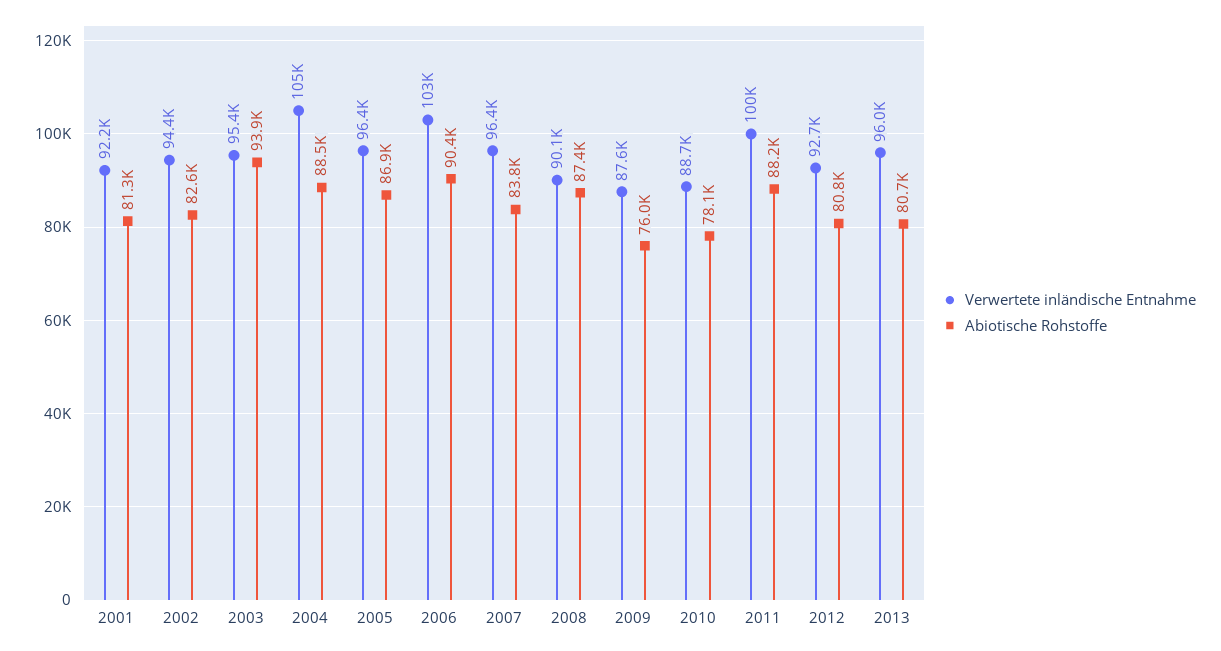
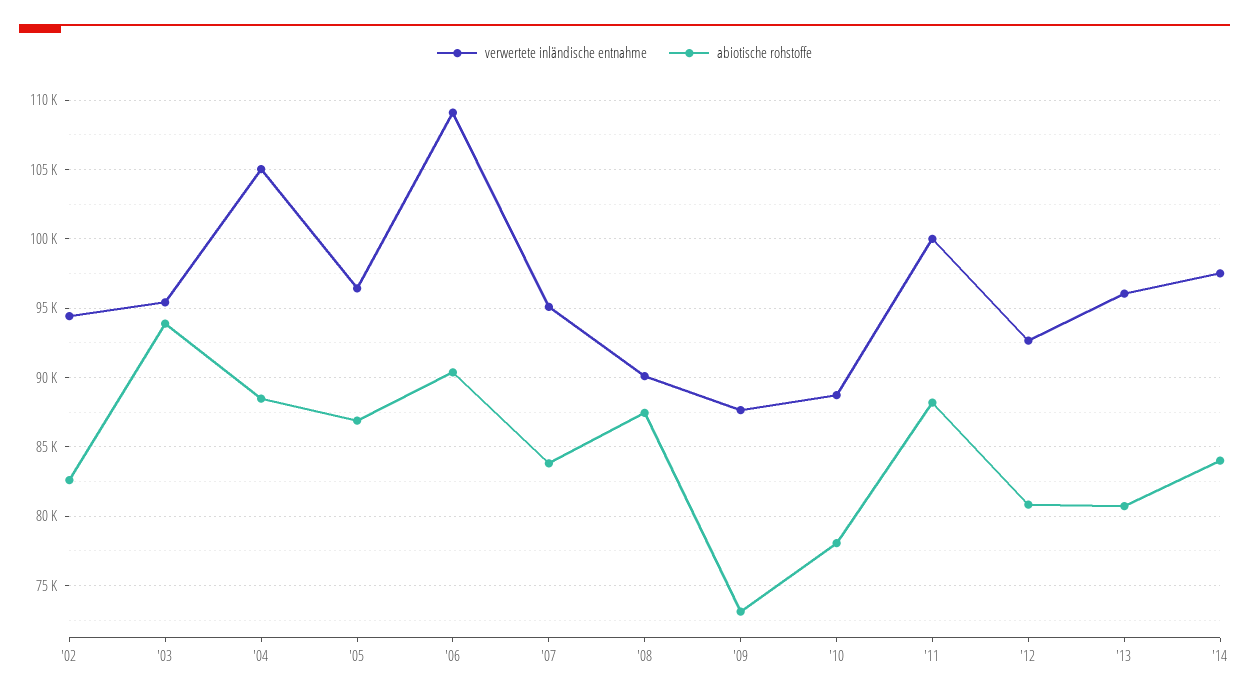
Verwertete inländische Entnahme, 2001: 92200 -> none
Abiotische Rohstoffe, 2001: 81300 -> none
Verwertete inländische Entnahme, 2006: 103000 -> 109000
Verwertete inländische Entnahme, 2007: 96400 -> 95000
Abiotische Rohstoffe, 2009: 76000 -> 73000
Verwertete inländische Entnahme, '14: none -> 97500
Abiotische Rohstoffe, '14: none -> 84000

